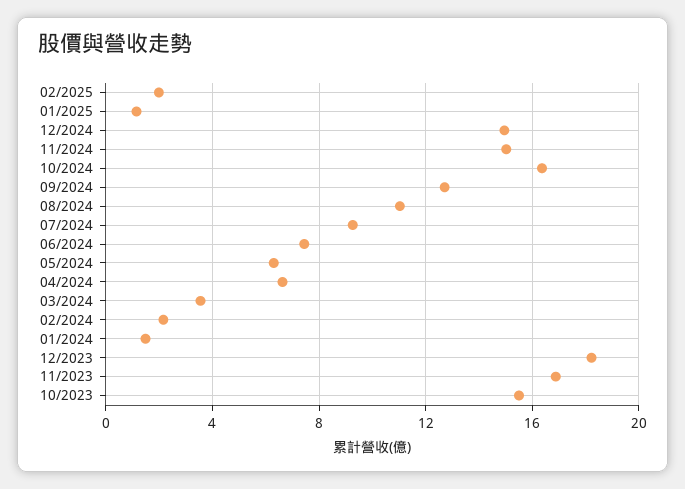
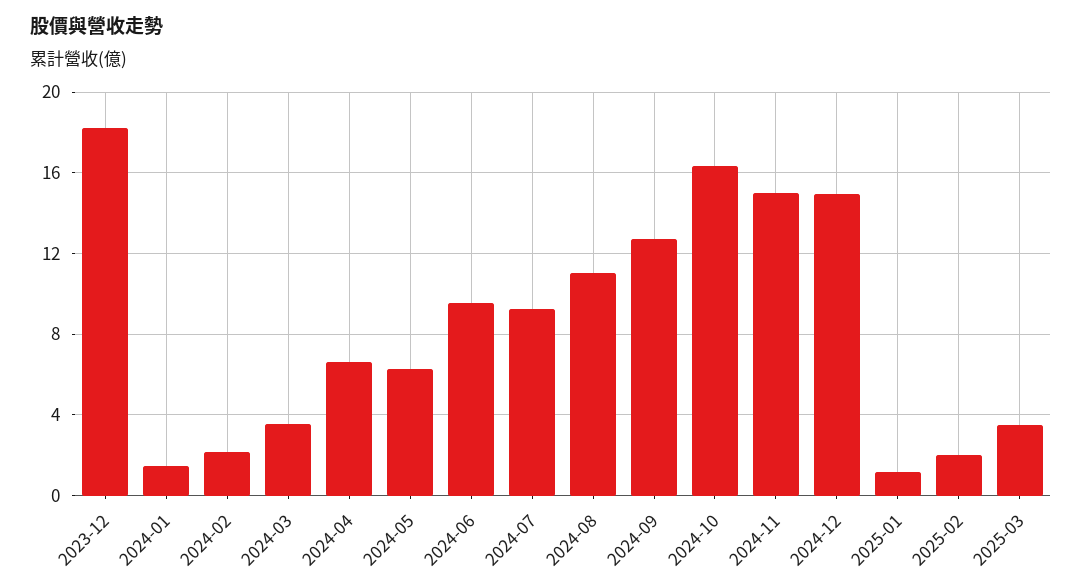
06/2024: 7.5 -> 9.5
11/2023: 17 -> none
10/2023: 15.5 -> none
2025-03: none -> 3.5

